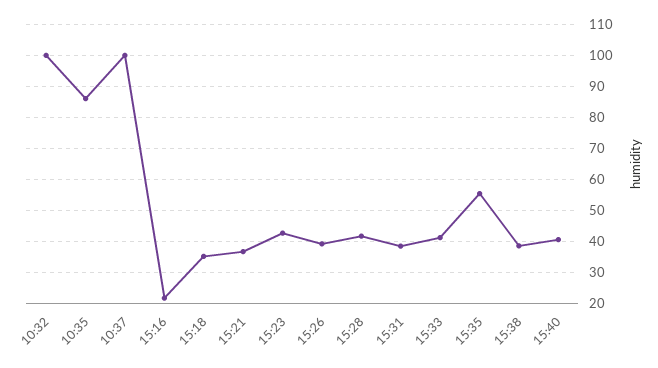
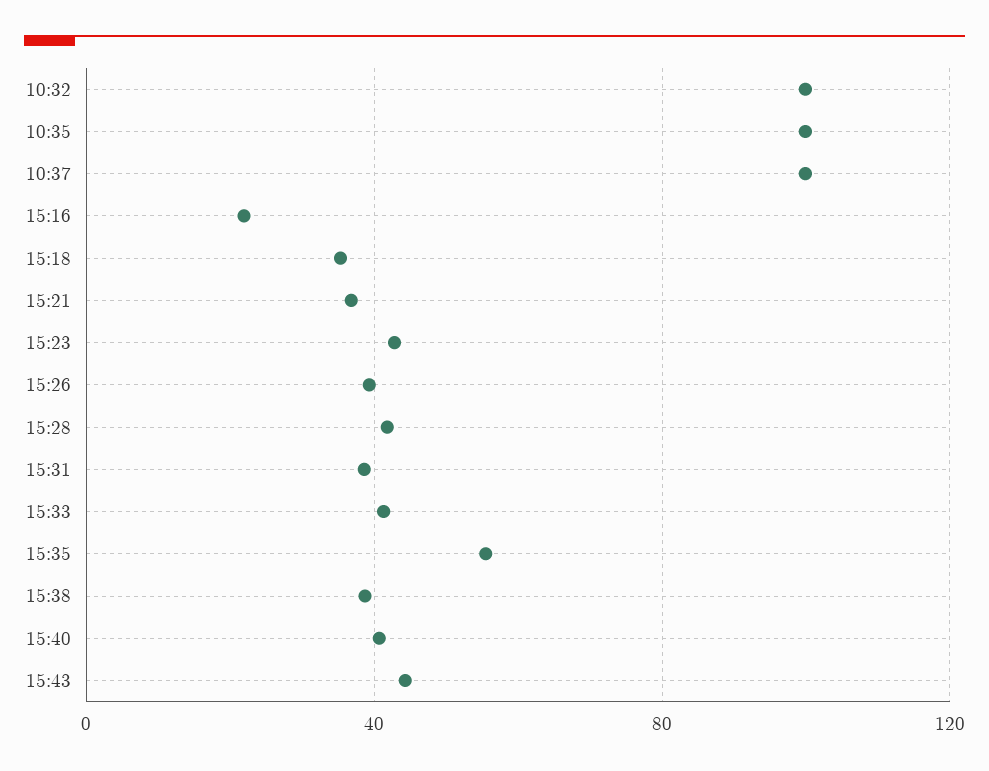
10:35: 86 -> 100
15:43: none -> 45

